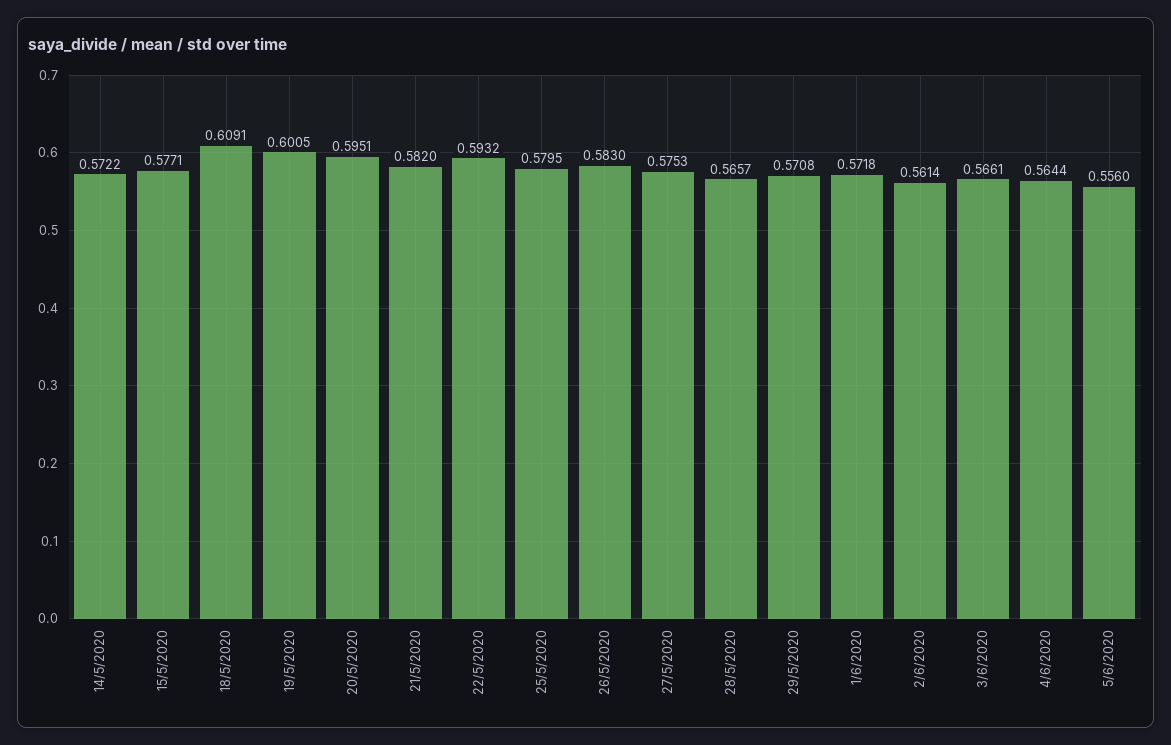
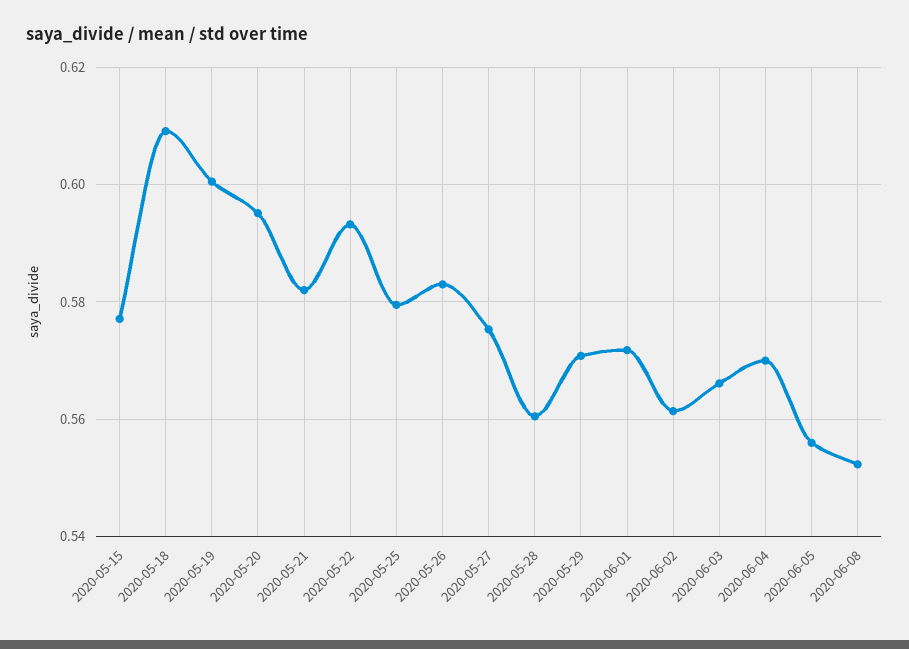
14/5/2020: 0.5722 -> none
28/5/2020: 0.5657 -> 0.56
4/6/2020: 0.5644 -> 0.57
2020-06-08: none -> 0.552

